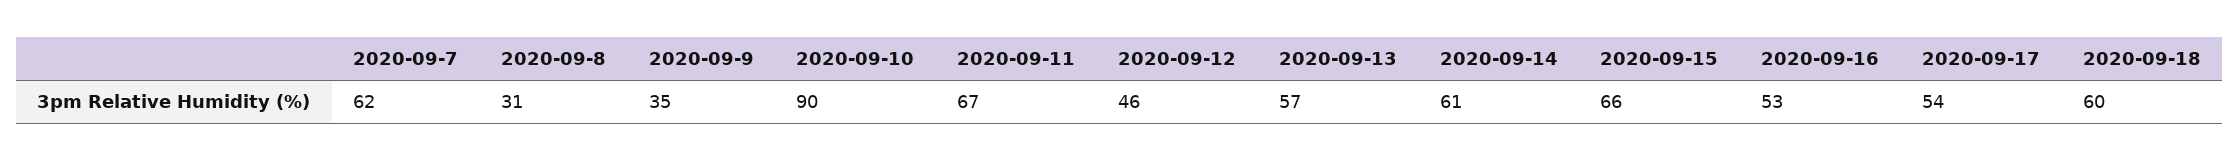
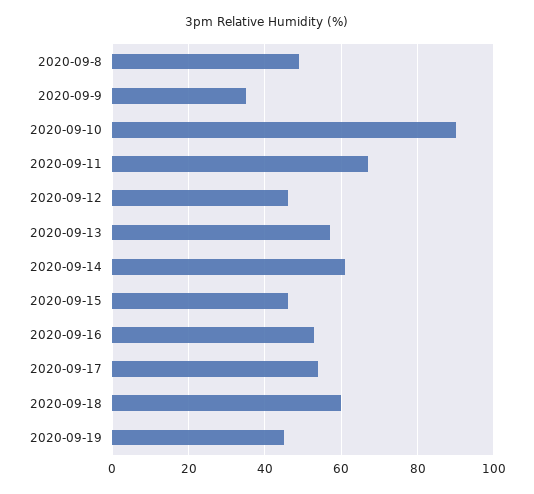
2020-09-7: 62 -> none
2020-09-8: 31 -> 50
2020-09-15: 66 -> 45
2020-09-19: none -> 45

